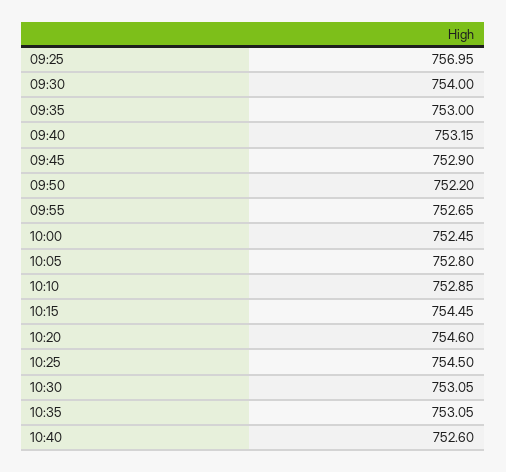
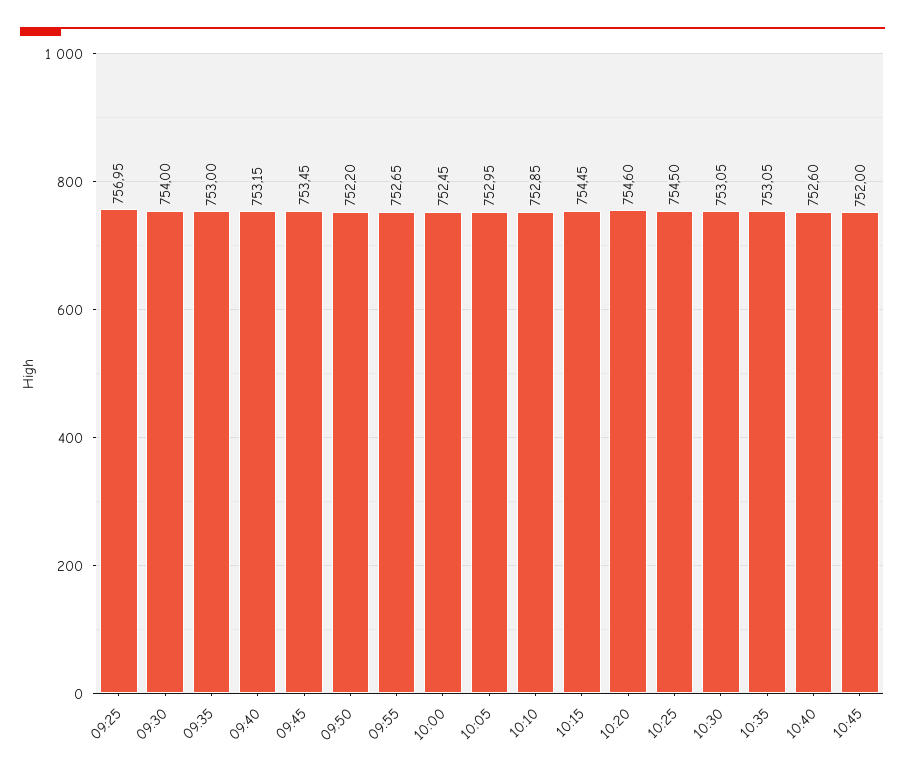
09:45: 752.9 -> 753.45
10:05: 752.8 -> 752.95
10:45: none -> 752

